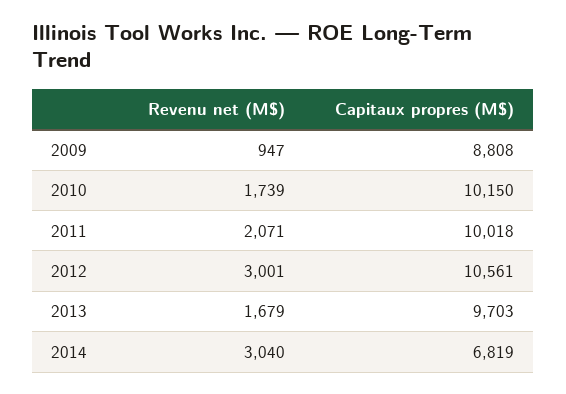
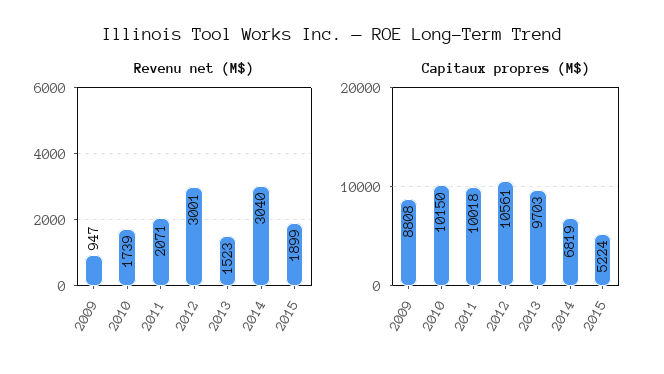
Revenu net (M$), 2013: 1679 -> 1523
Revenu net (M$), 2015: none -> 1899
Capitaux propres (M$), 2015: none -> 5224

